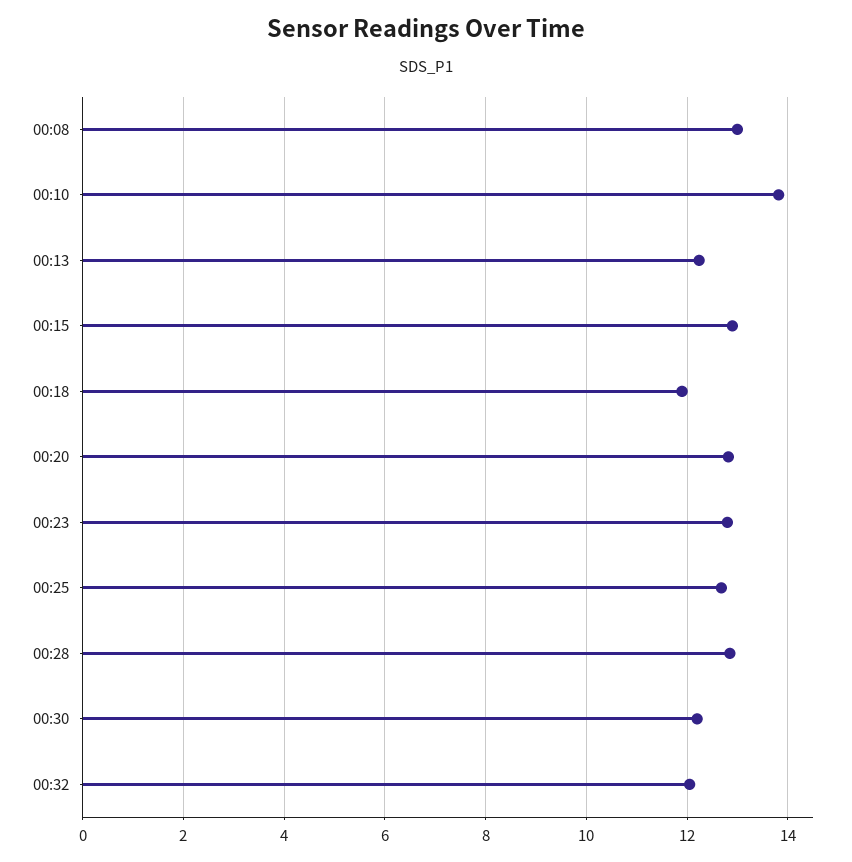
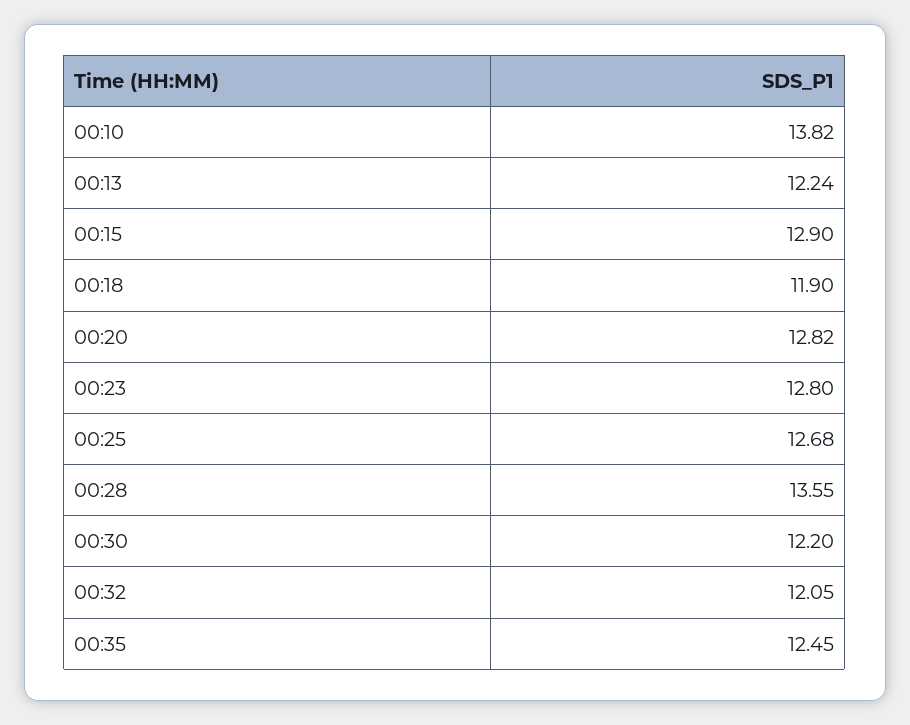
00:08: 13 -> none
00:28: 12.8 -> 13.55
00:35: none -> 12.45

